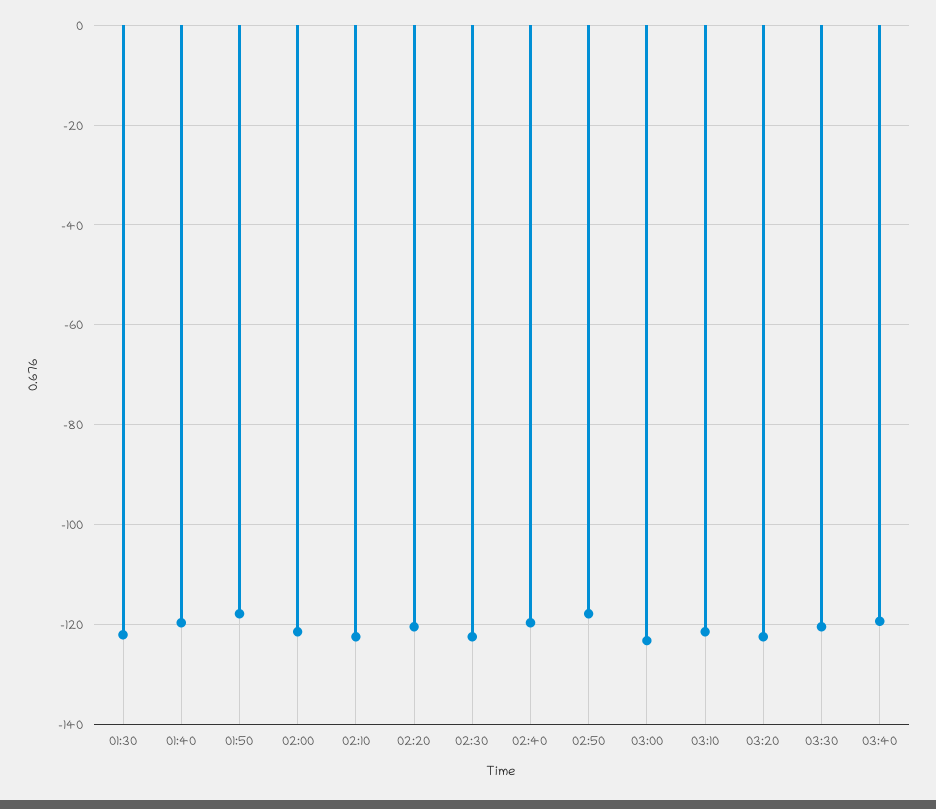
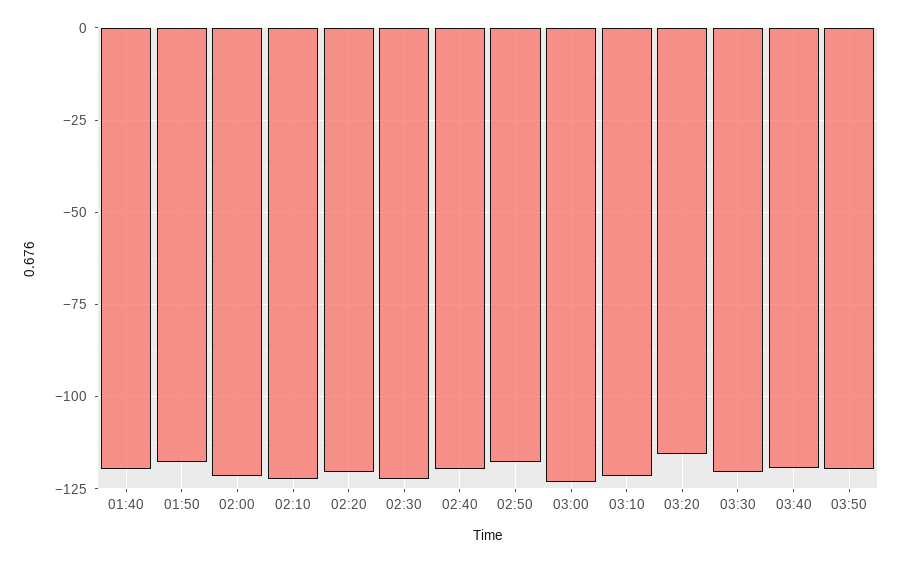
01:30: -122 -> none
03:20: -122 -> -115
03:50: none -> -120

